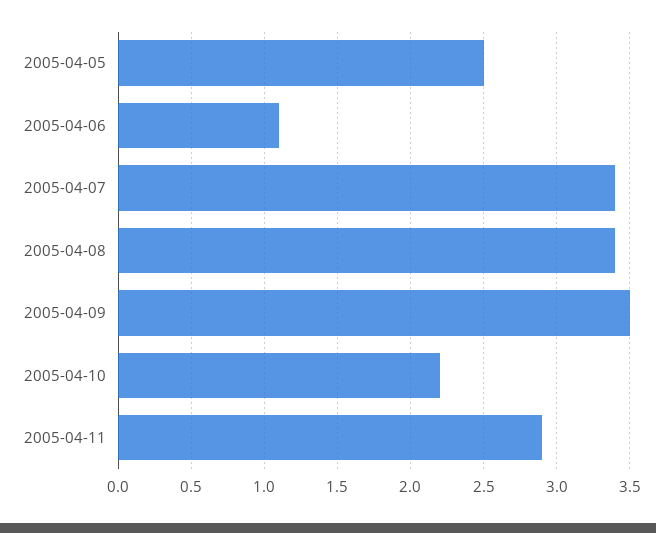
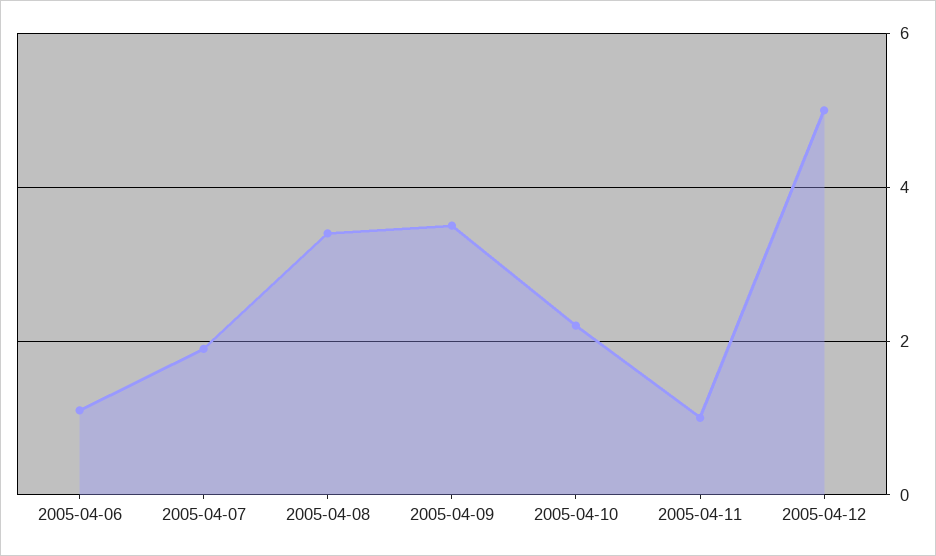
2005-04-05: 2.5 -> none
2005-04-07: 3.4 -> 2
2005-04-11: 2.9 -> 1
2005-04-12: none -> 5

